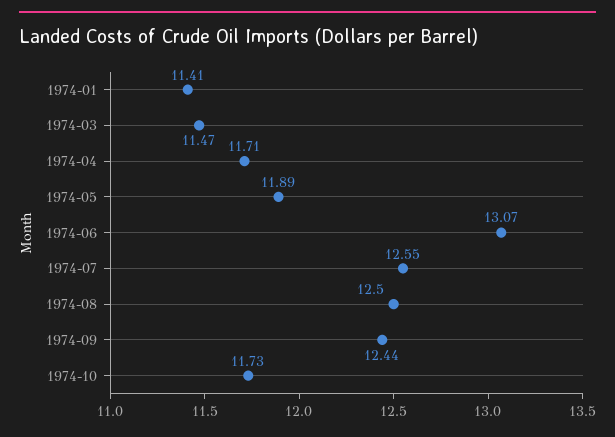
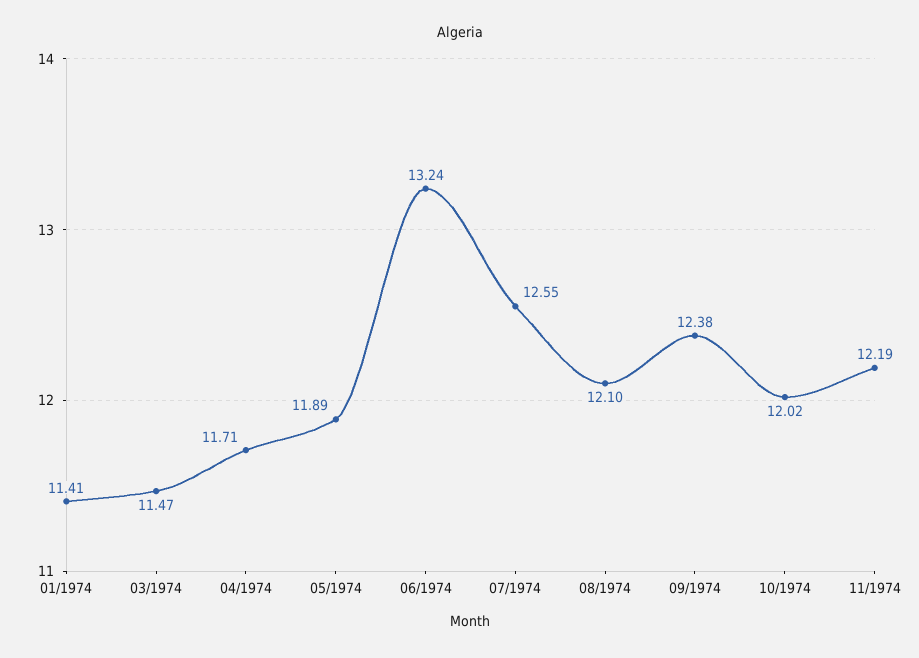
1974-06: 13.07 -> 13.24
1974-08: 12.5 -> 12.1
1974-09: 12.44 -> 12.38
1974-10: 11.73 -> 12.02
11/1974: none -> 12.19

